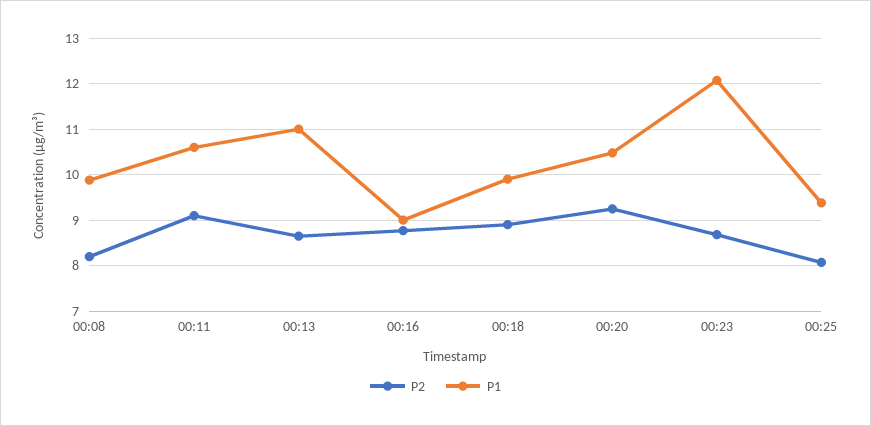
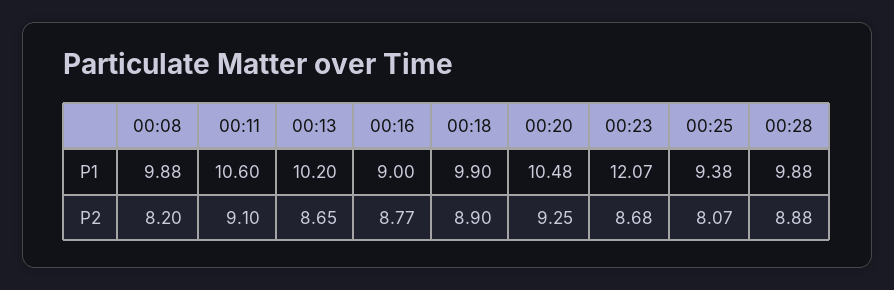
P1, 00:13: 11 -> 10.2
P1, 00:28: none -> 9.88
P2, 00:28: none -> 8.88

